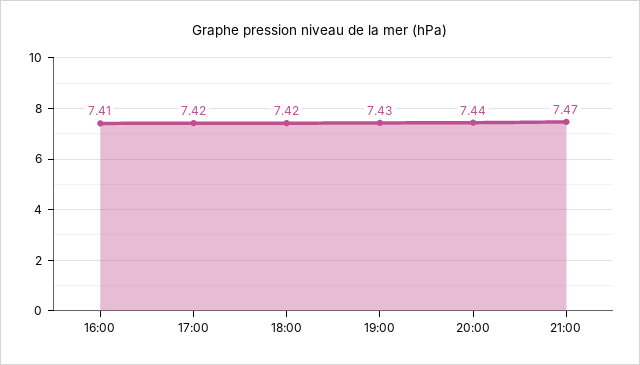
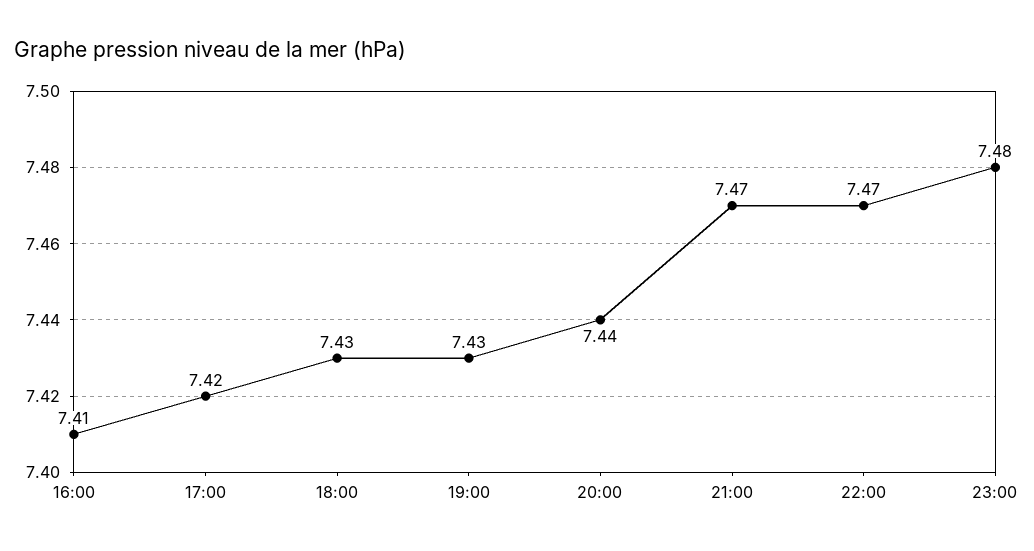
18:00: 7.42 -> 7.43
22:00: none -> 7.47
23:00: none -> 7.48

